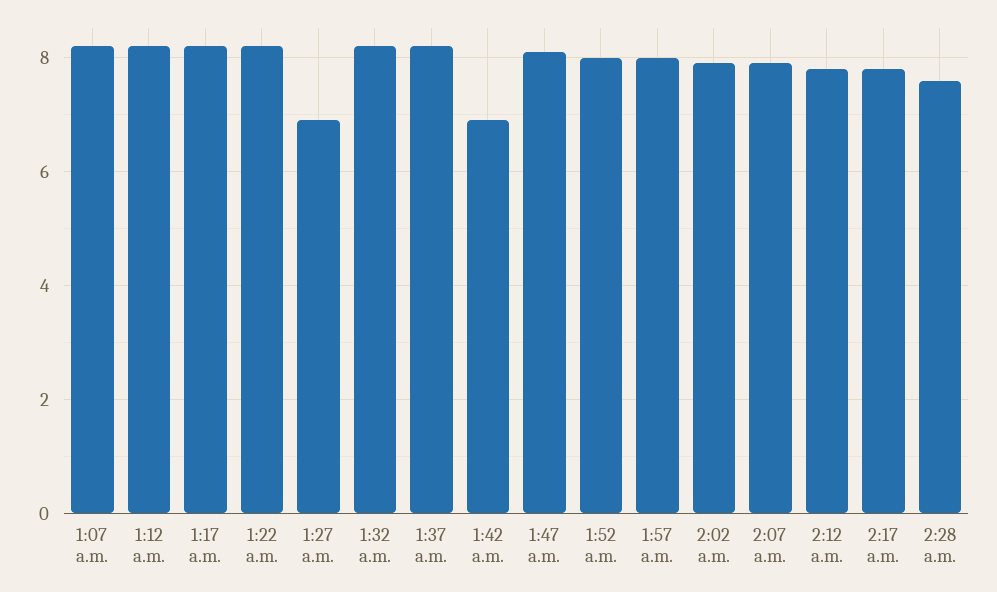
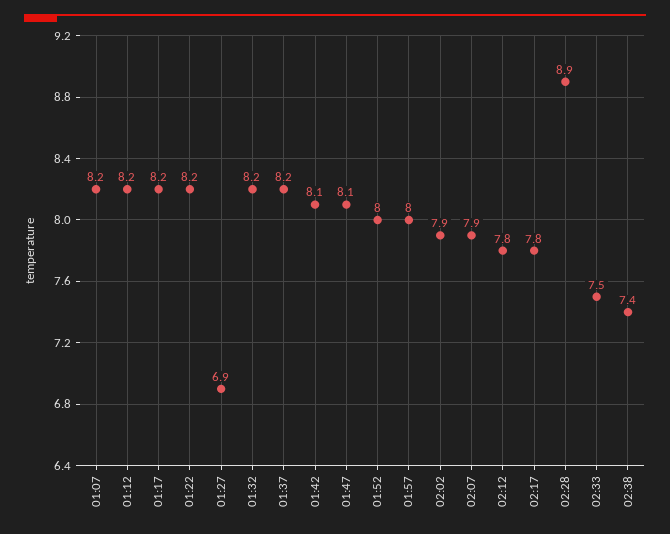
1:42 a.m.: 7 -> 8.1
2:28 a.m.: 7.5 -> 8.9
02:33: none -> 7.5
02:38: none -> 7.4

